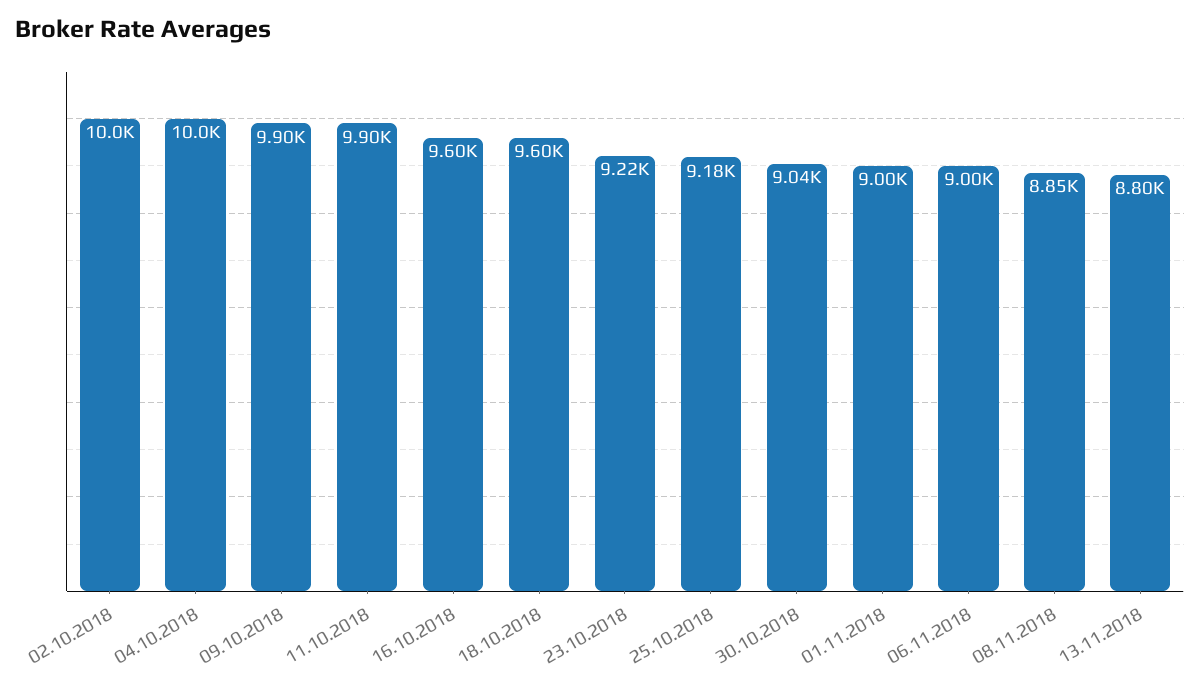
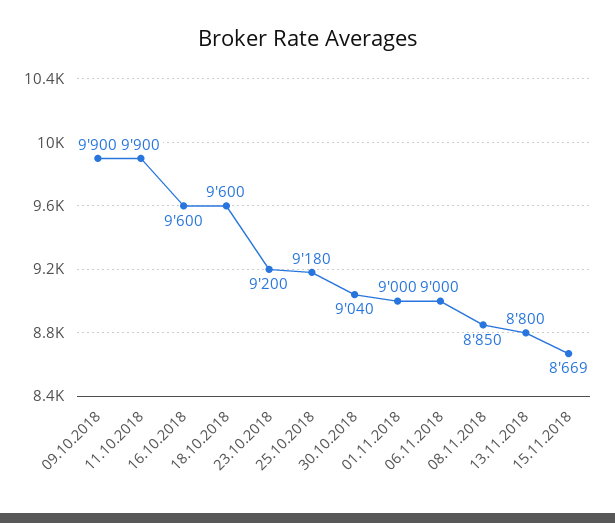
02.10.2018: 10000 -> none
04.10.2018: 10000 -> none
23.10.2018: 9220 -> 9200
15.11.2018: none -> 8669

